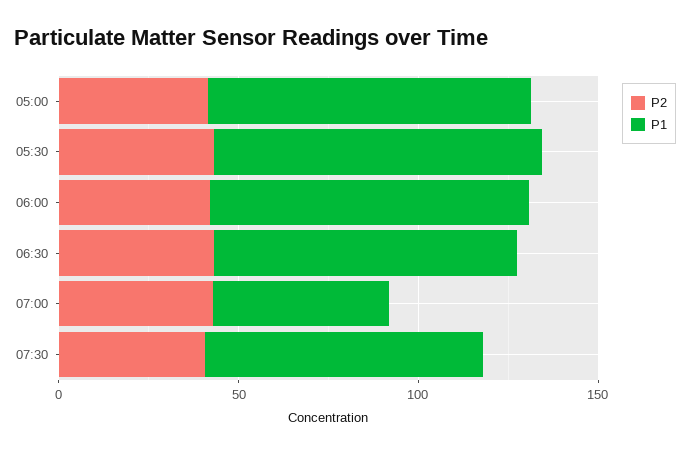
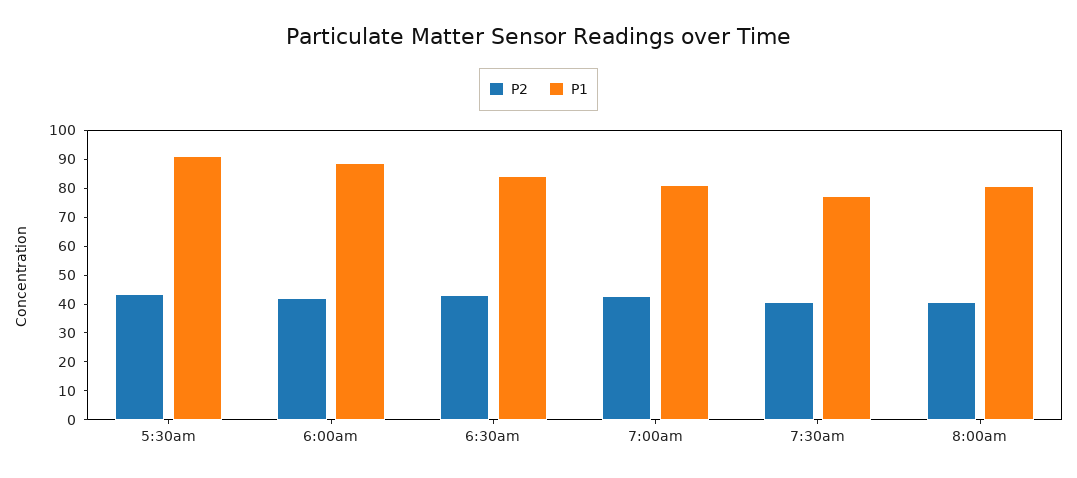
P2, 05:00: 40 -> none
P1, 05:00: 90 -> none
P1, 07:00: 50 -> 80
P2, 8:00am: none -> 40
P1, 8:00am: none -> 80

